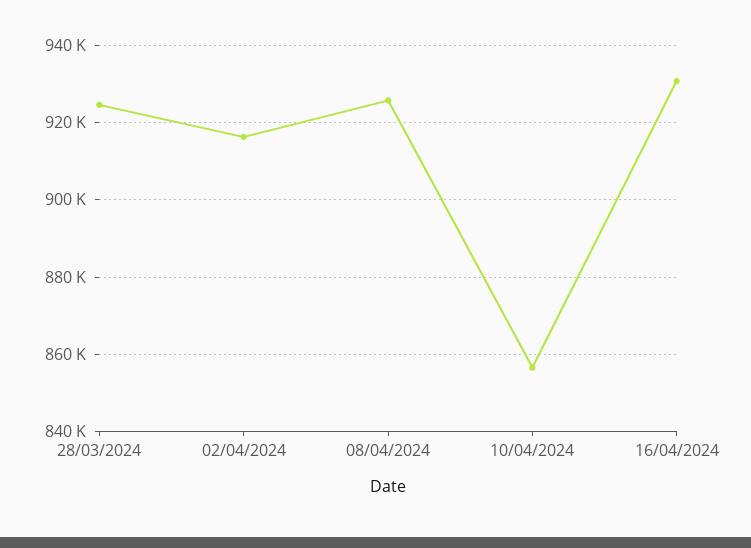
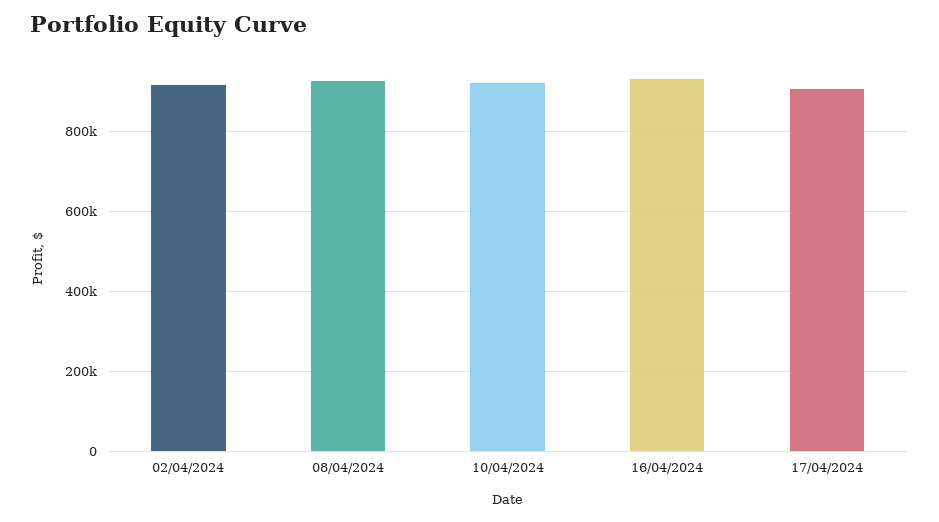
28/03/2024: 924000 -> none
10/04/2024: 856000 -> 920000
17/04/2024: none -> 900000

